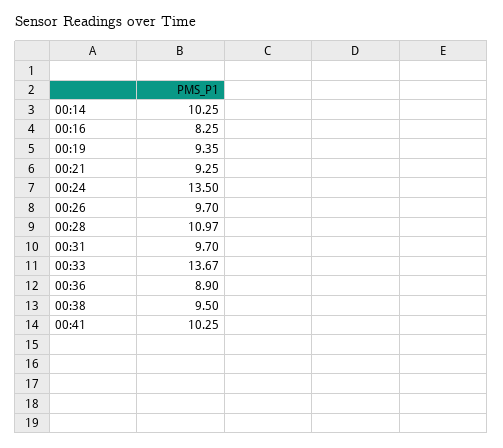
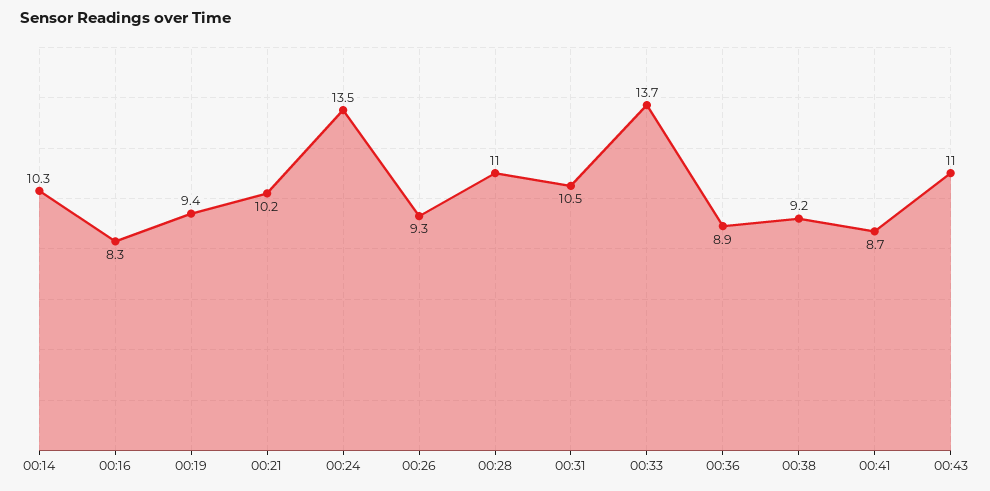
00:21: 9.25 -> 10.2
00:26: 9.7 -> 9.3
00:31: 9.7 -> 10.5
00:38: 9.5 -> 9.2
00:41: 10.25 -> 8.7
00:43: none -> 11

